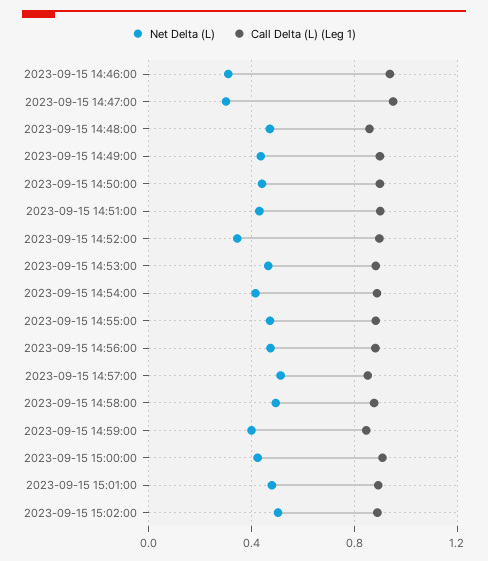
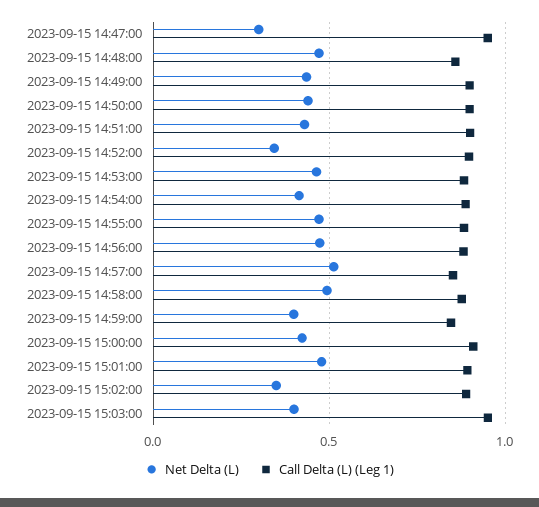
Net Delta (L), 2023-09-15 14:46:00: 0.3 -> none
Call Delta (L) (Leg 1), 2023-09-15 14:46:00: 0.95 -> none
Net Delta (L), 2023-09-15 15:02:00: 0.5 -> 0.35
Net Delta (L), 2023-09-15 15:03:00: none -> 0.4
Call Delta (L) (Leg 1), 2023-09-15 15:03:00: none -> 0.95

